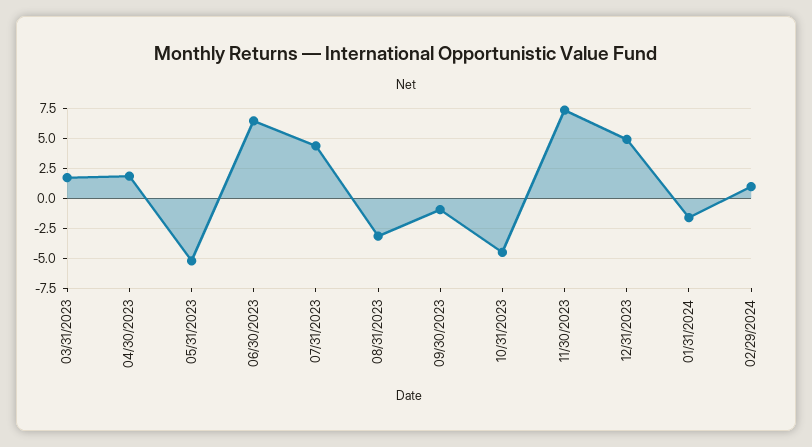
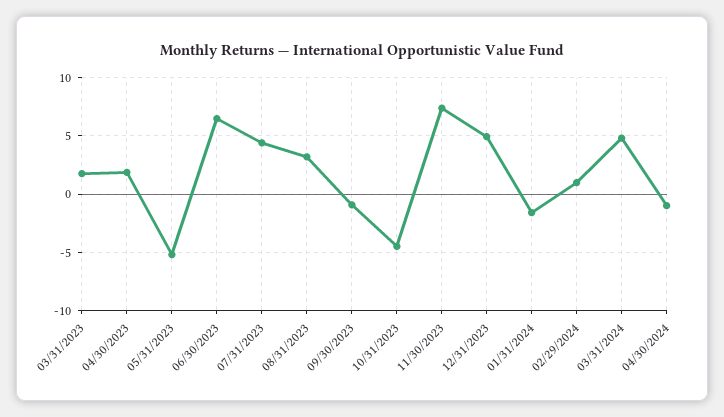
08/31/2023: -2.5 -> 3
03/31/2024: none -> 5
04/30/2024: none -> -1

